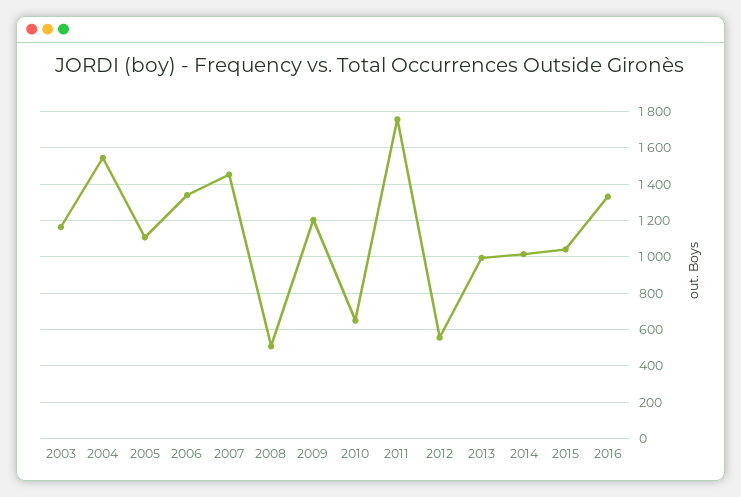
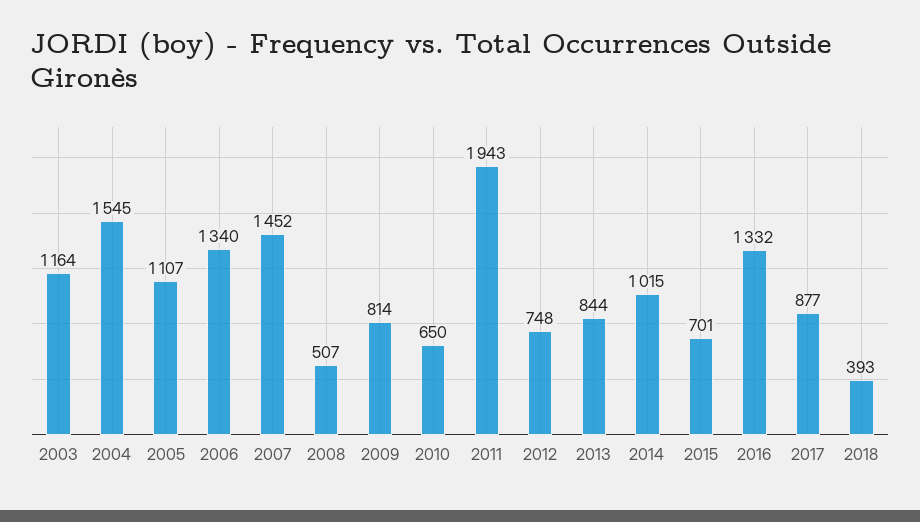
2009: 1200 -> 814
2011: 1750 -> 1943
2012: 550 -> 748
2013: 1000 -> 844
2015: 1050 -> 701
2017: none -> 877
2018: none -> 393

